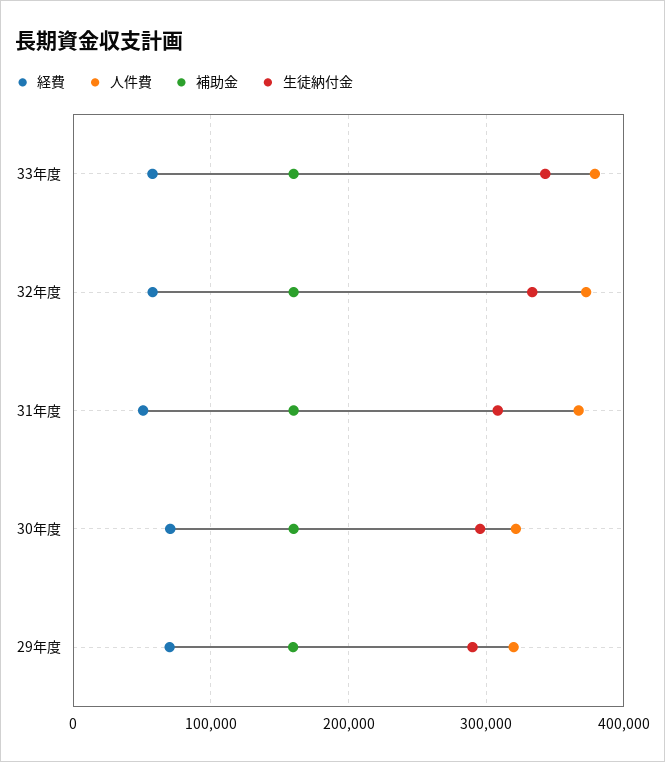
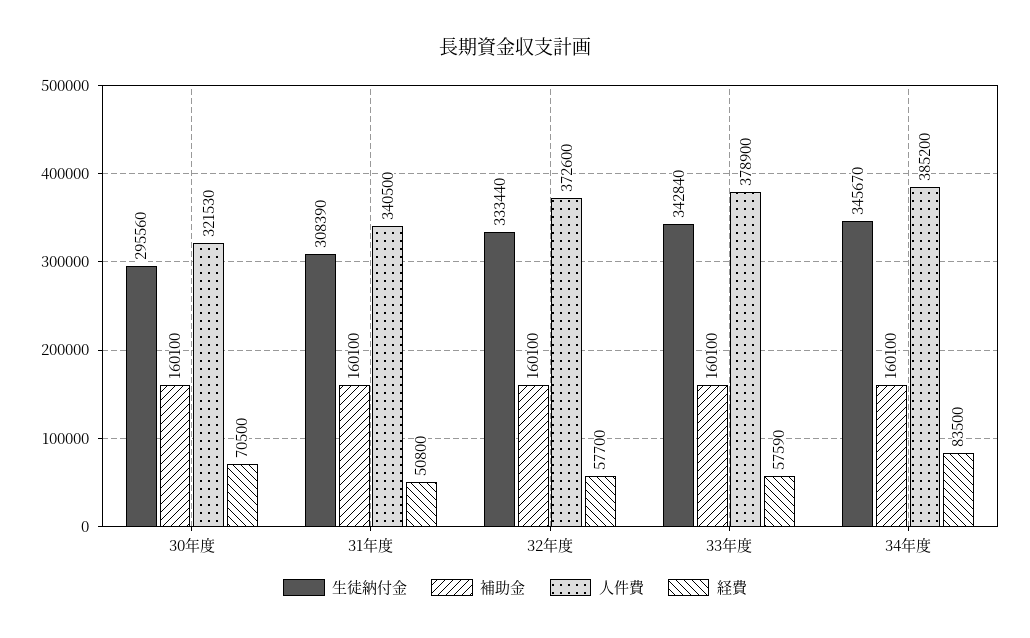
人件費, 31年度: 370000 -> 340500
経費, 29年度: 70000 -> none
人件費, 29年度: 320000 -> none
補助金, 29年度: 160000 -> none
生徒納付金, 29年度: 290000 -> none
生徒納付金, 34年度: none -> 345670
補助金, 34年度: none -> 160100
人件費, 34年度: none -> 385200
経費, 34年度: none -> 83500

